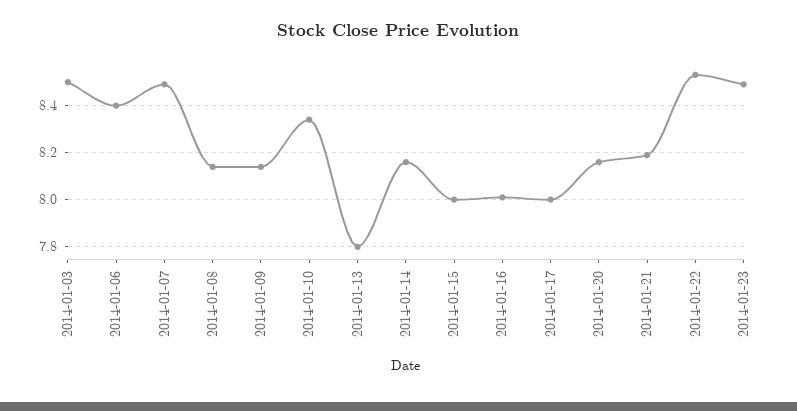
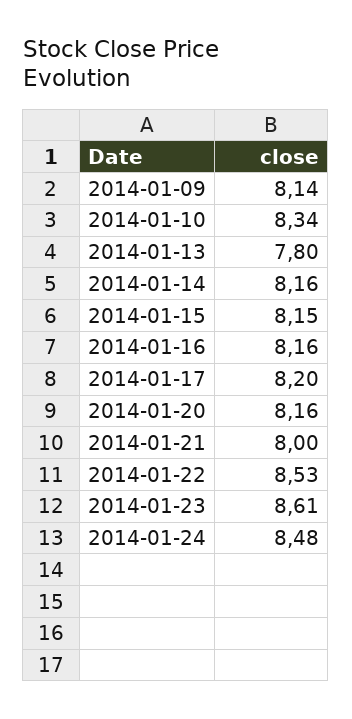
2014-01-03: 8.5 -> none
2014-01-06: 8.4 -> none
2014-01-07: 8.5 -> none
2014-01-08: 8.15 -> none
2014-01-15: 8 -> 8.15
2014-01-16: 8 -> 8.16
2014-01-17: 8 -> 8.2
2014-01-21: 8.2 -> 8
2014-01-23: 8.5 -> 8.61
2014-01-24: none -> 8.48

